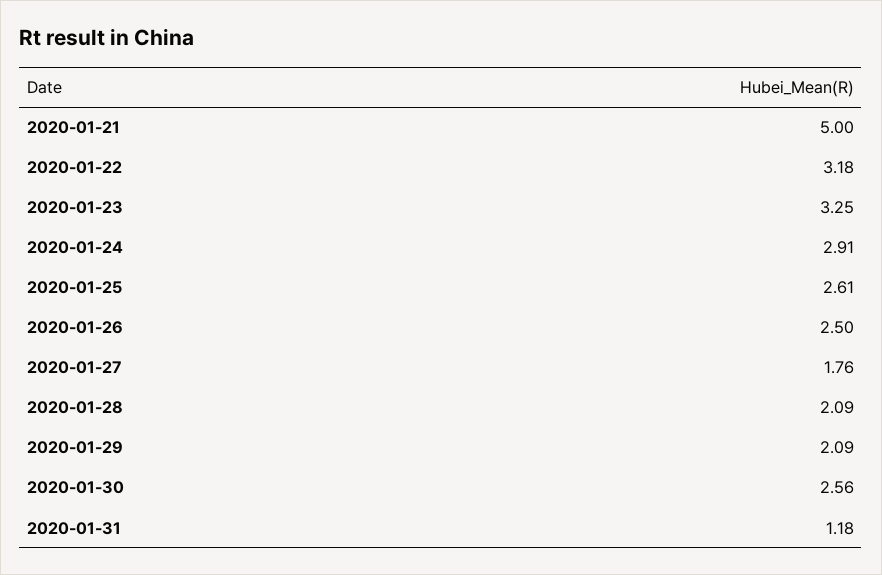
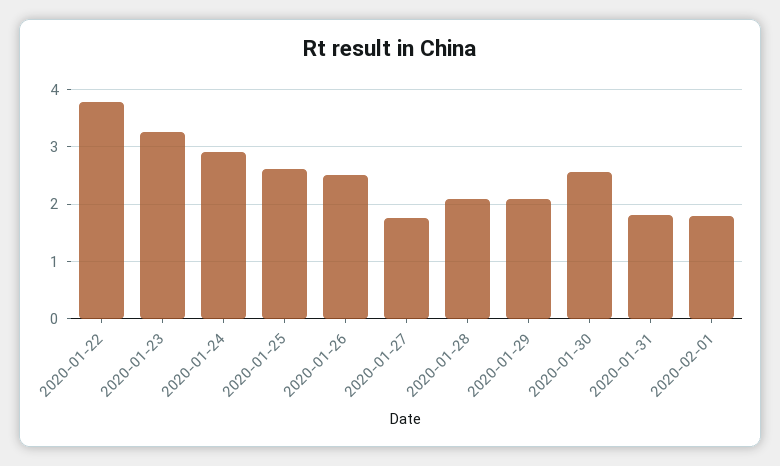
2020-01-21: 5 -> none
2020-01-22: 3.18 -> 3.8
2020-01-31: 1.18 -> 1.8
2020-02-01: none -> 1.8

